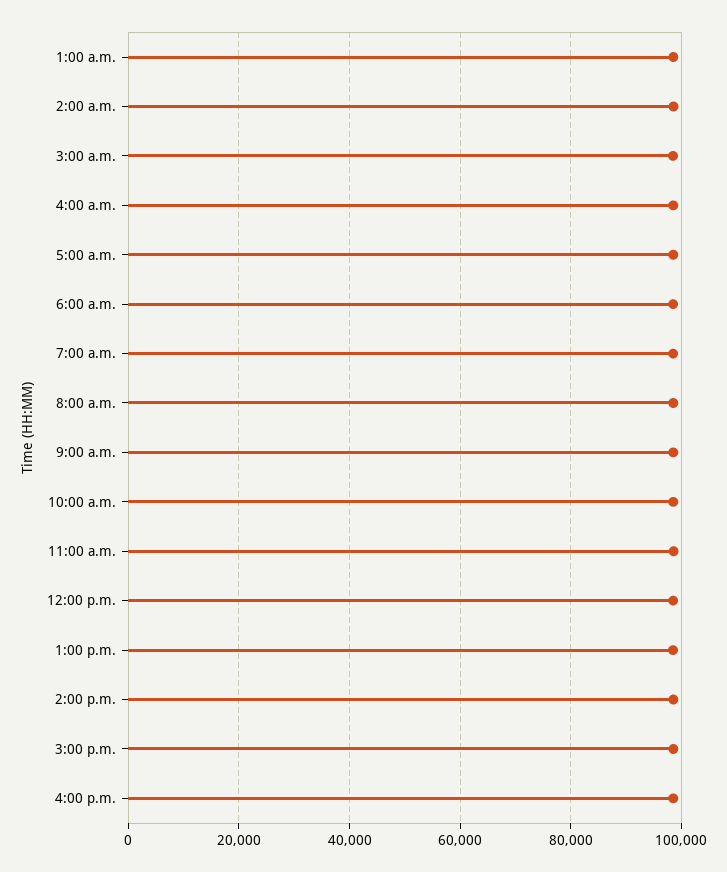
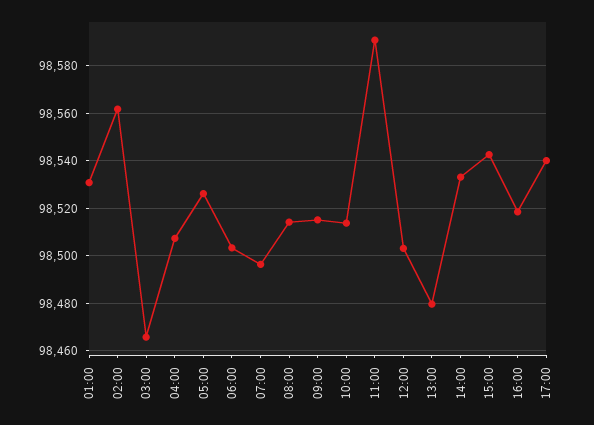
17:00: none -> 98540

